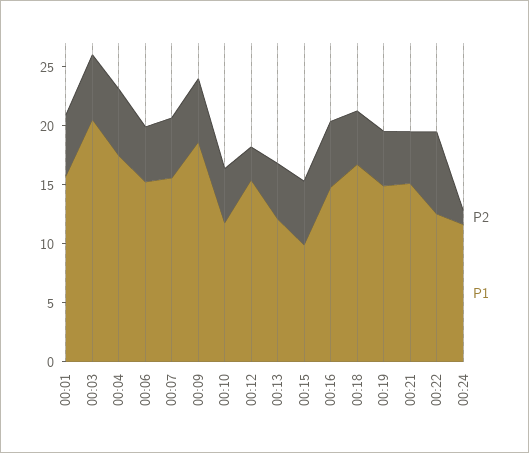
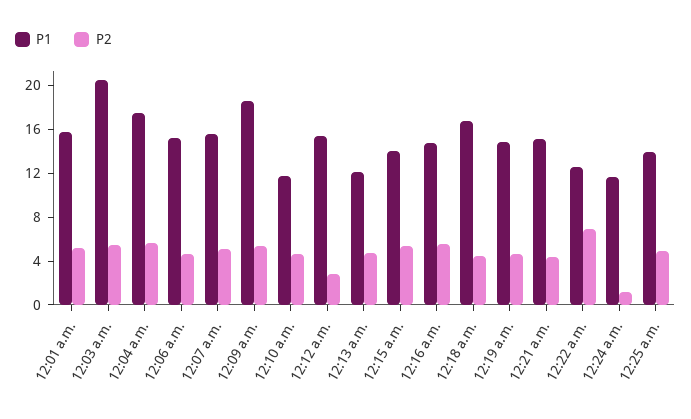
P1, 00:15: 10 -> 14
P1, 12:25 a.m.: none -> 14
P2, 12:25 a.m.: none -> 5

